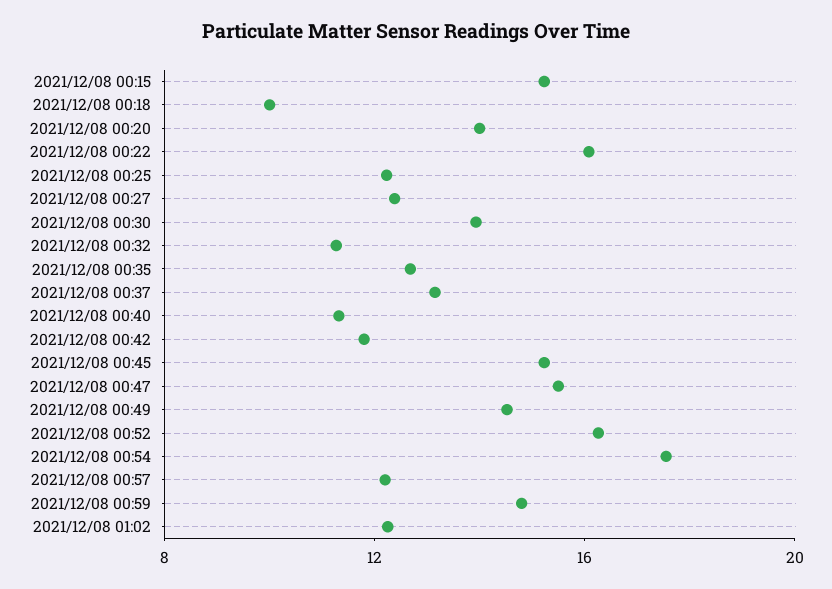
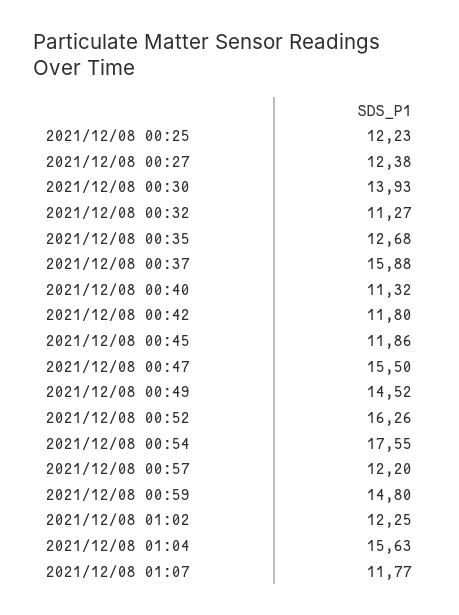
2021/12/08 00:15: 15 -> none
2021/12/08 00:18: 10 -> none
2021/12/08 00:20: 14 -> none
2021/12/08 00:22: 16 -> none
2021/12/08 00:37: 13 -> 15.88
2021/12/08 00:45: 15 -> 11.86
2021/12/08 01:04: none -> 15.63
2021/12/08 01:07: none -> 11.77

